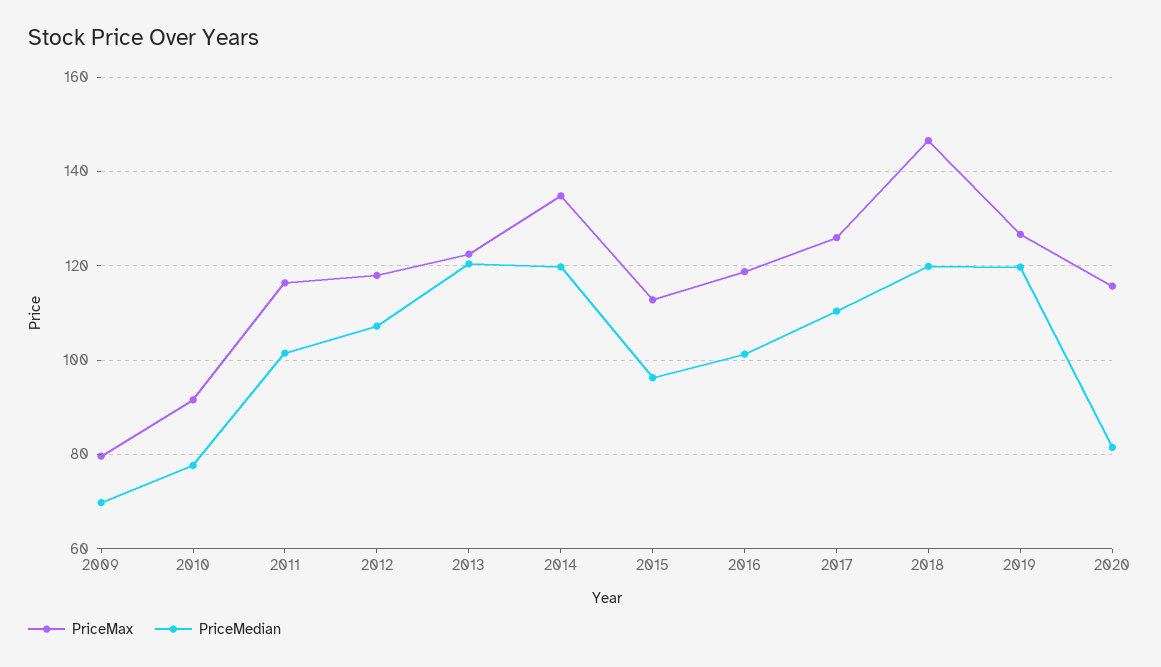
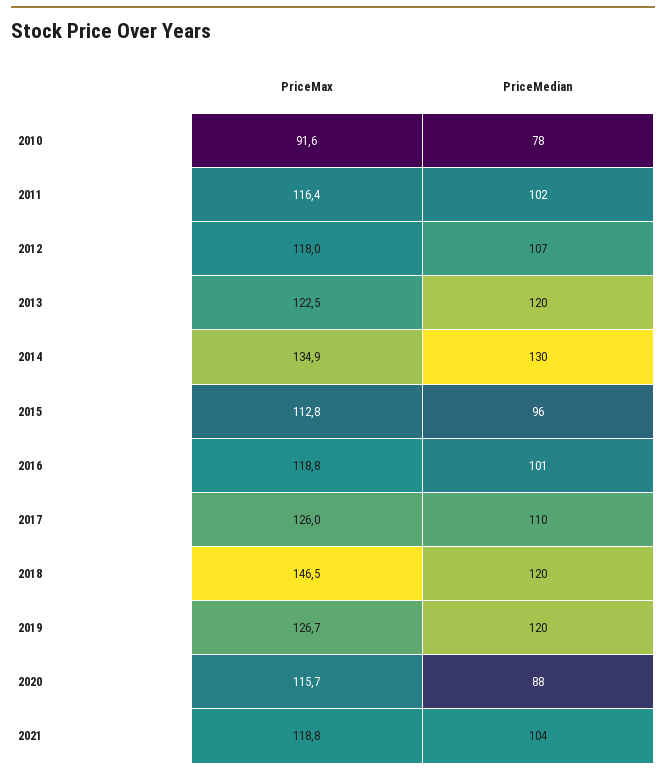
PriceMax, 2009: 80 -> none
PriceMedian, 2009: 70 -> none
PriceMedian, 2014: 120 -> 130
PriceMedian, 2020: 82 -> 88
PriceMax, 2021: none -> 118.8
PriceMedian, 2021: none -> 104

